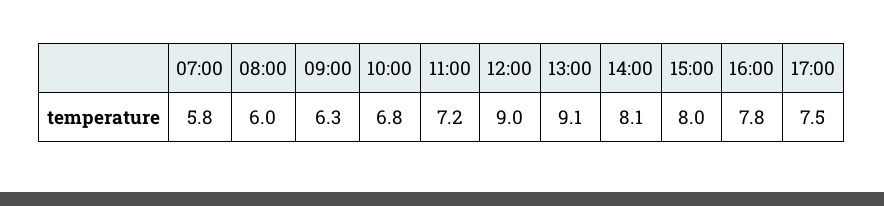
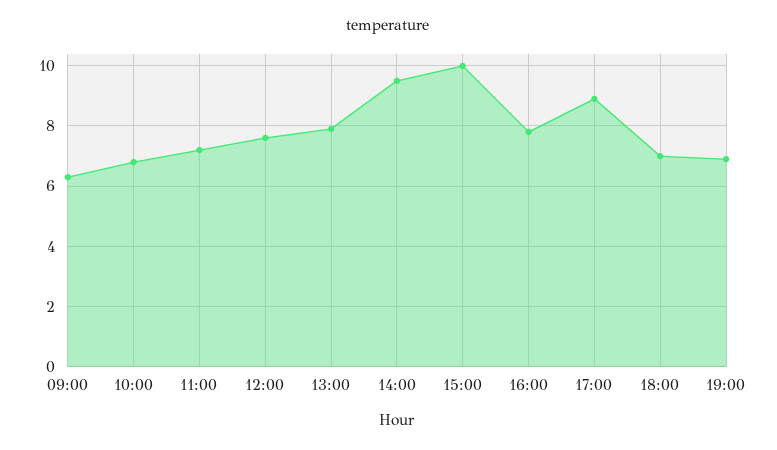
07:00: 5.8 -> none
08:00: 6 -> none
12:00: 9 -> 7.5
13:00: 9.1 -> 8
14:00: 8.1 -> 9.5
15:00: 8 -> 10
17:00: 7.5 -> 9
18:00: none -> 7
19:00: none -> 7

